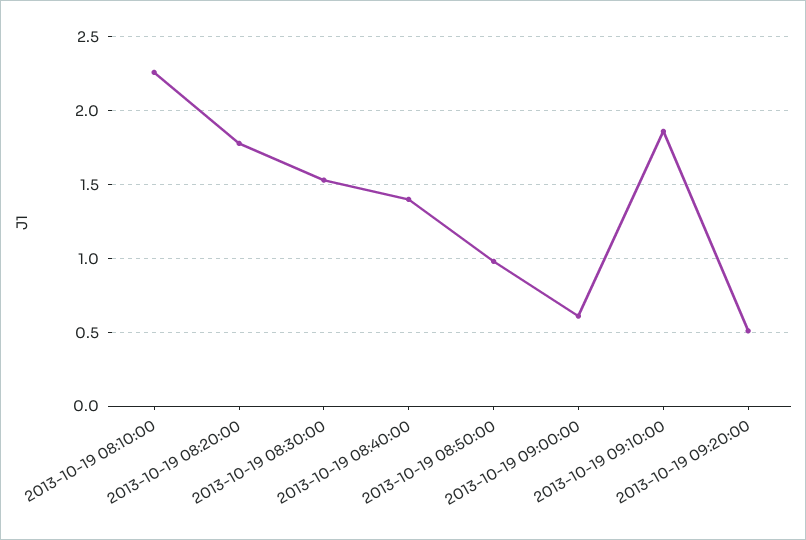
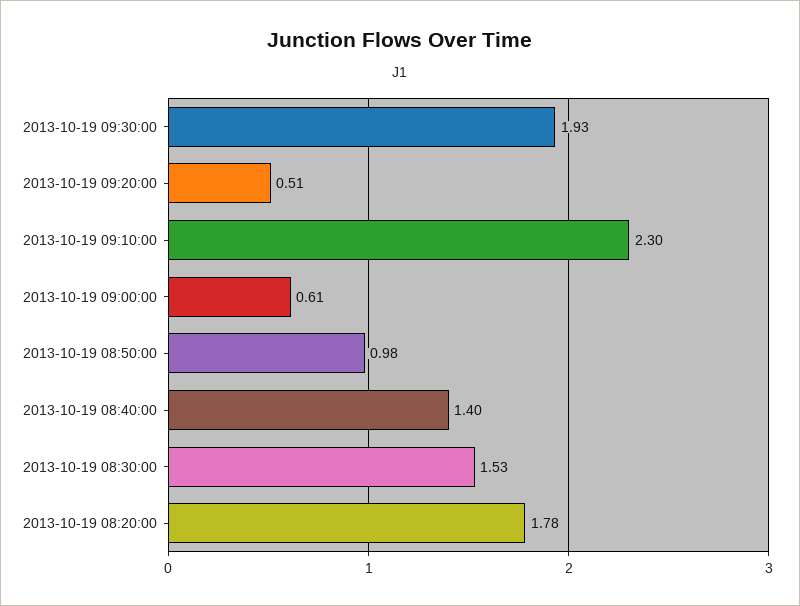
2013-10-19 08:10:00: 2.25 -> none
2013-10-19 09:10:00: 1.85 -> 2.3
2013-10-19 09:30:00: none -> 1.93

